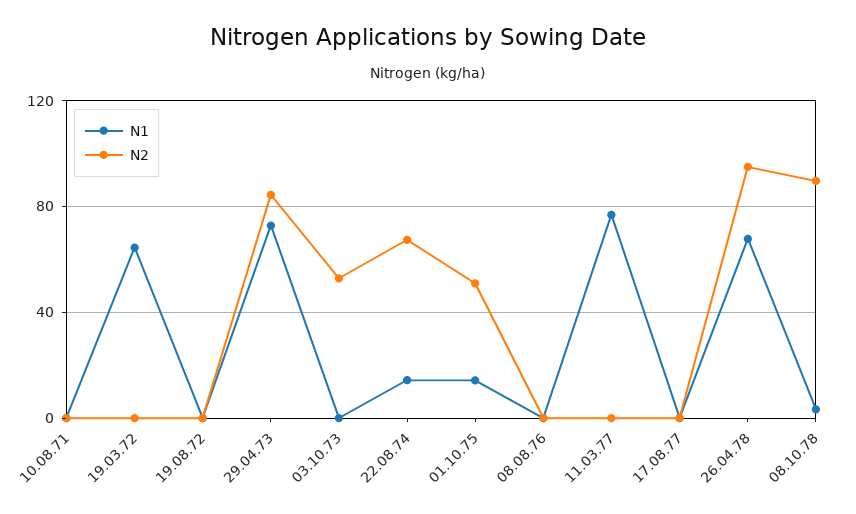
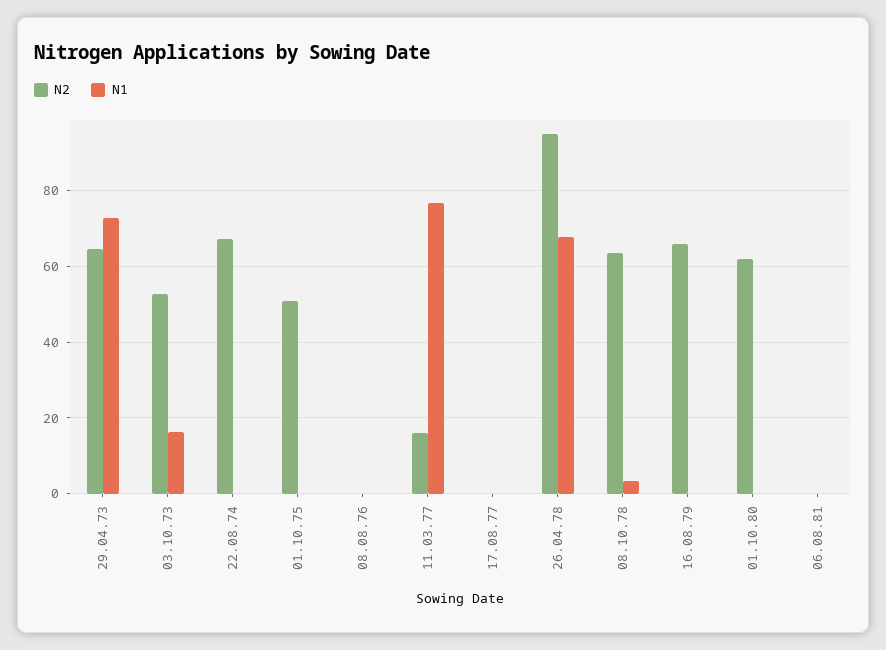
N1, 10.08.71: 0 -> none
N2, 10.08.71: 0 -> none
N1, 19.03.72: 65 -> none
N2, 19.03.72: 0 -> none
N1, 19.08.72: 0 -> none
N2, 19.08.72: 0 -> none
N2, 29.04.73: 85 -> 64
N1, 03.10.73: 0 -> 16
N1, 22.08.74: 15 -> 0
N1, 01.10.75: 15 -> 0
N2, 11.03.77: 0 -> 16
N2, 08.10.78: 90 -> 64
N2, 16.08.79: none -> 66
N1, 16.08.79: none -> 0
N2, 01.10.80: none -> 62
N1, 01.10.80: none -> 0
N2, 06.08.81: none -> 0
N1, 06.08.81: none -> 0

